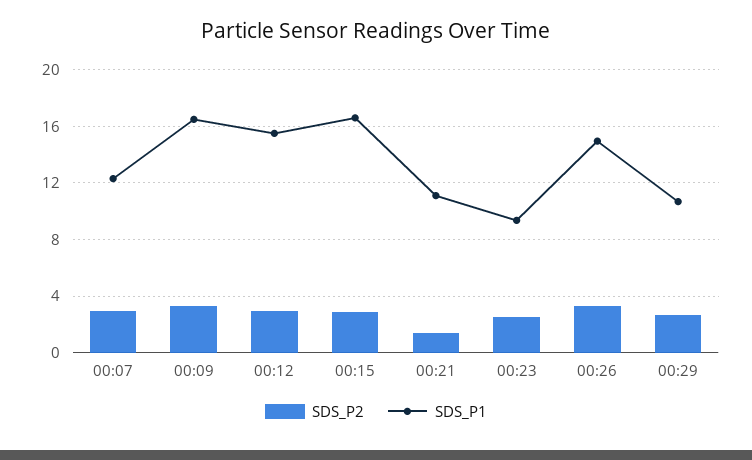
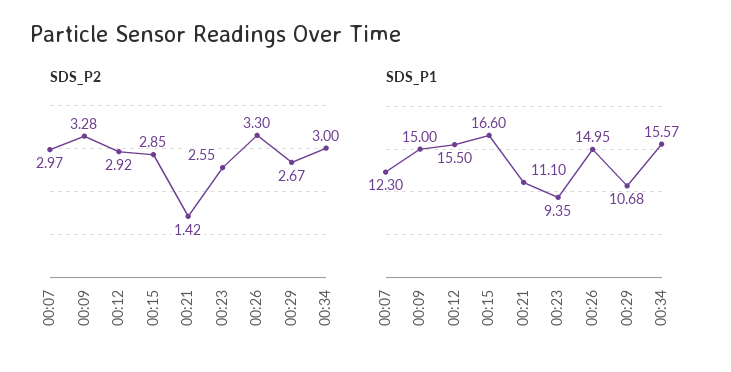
SDS_P1, 00:09: 16.5 -> 15
SDS_P2, 00:34: none -> 3
SDS_P1, 00:34: none -> 15.57

